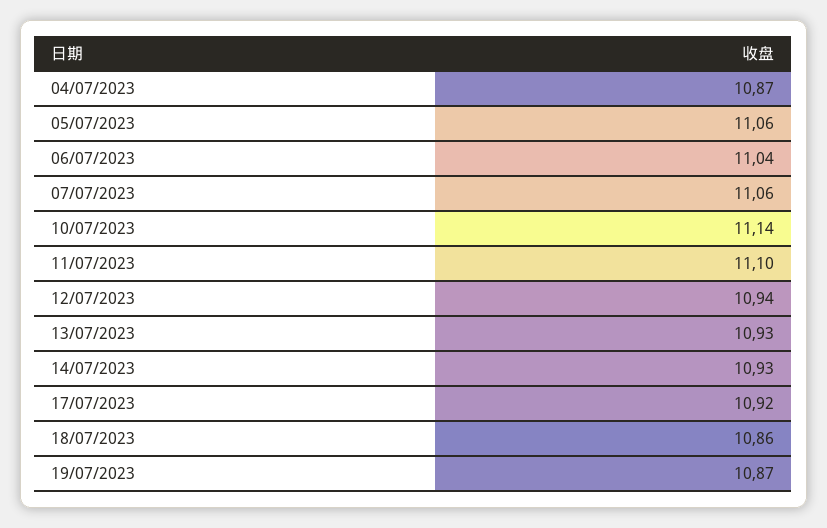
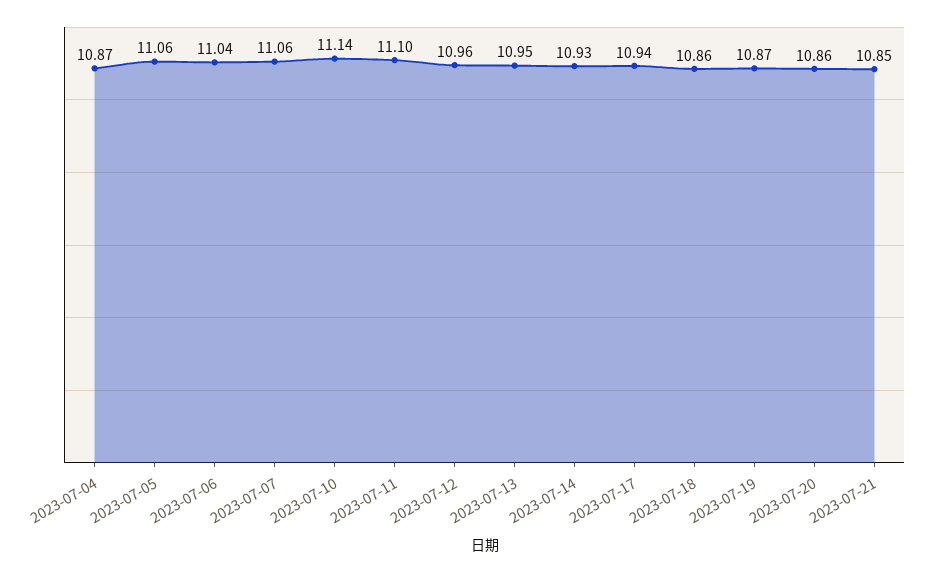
12/07/2023: 10.94 -> 10.96
13/07/2023: 10.93 -> 10.95
17/07/2023: 10.92 -> 10.94
2023-07-20: none -> 10.86
2023-07-21: none -> 10.85

